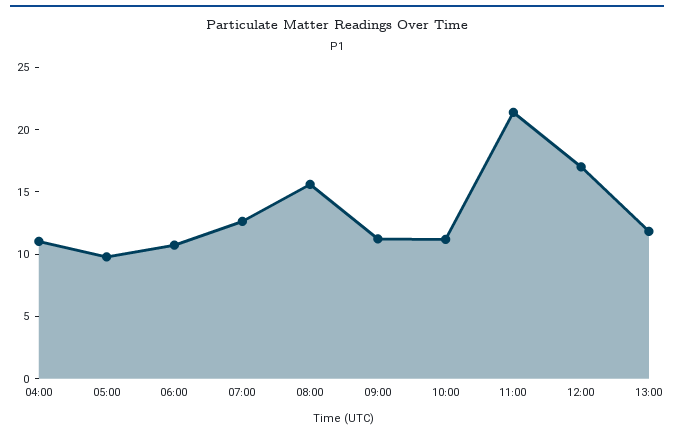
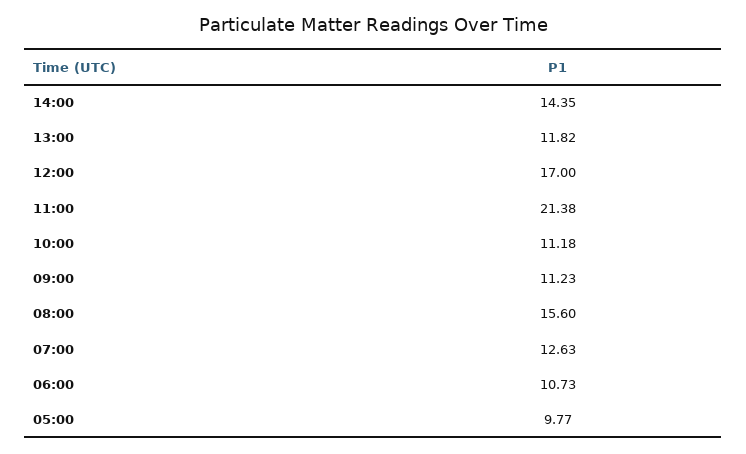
04:00: 11 -> none
14:00: none -> 14.35

